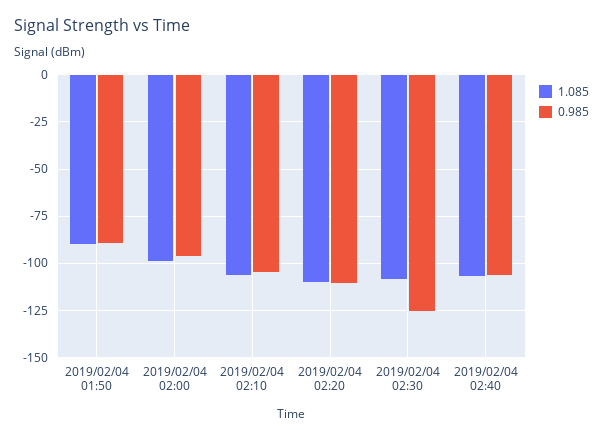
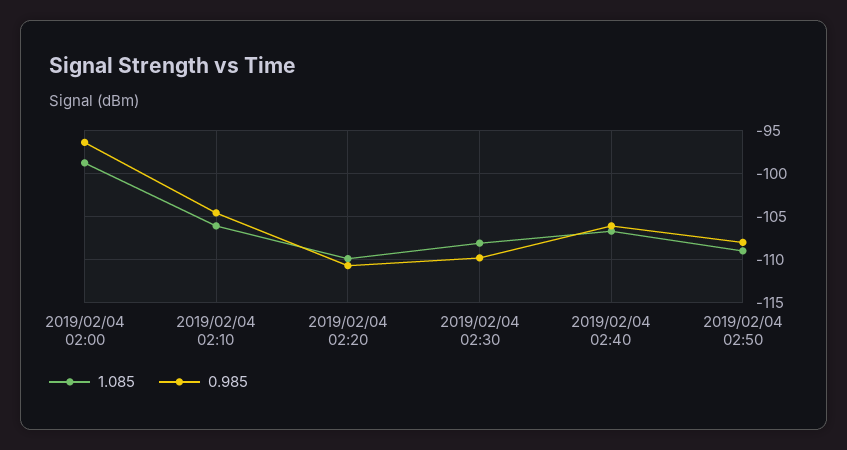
1.085, 2019/02/04 01:50: -90 -> none
0.985, 2019/02/04 01:50: -90 -> none
0.985, 2019/02/04 02:30: -125 -> -110
1.085, 2019/02/04 02:50: none -> -109
0.985, 2019/02/04 02:50: none -> -108

